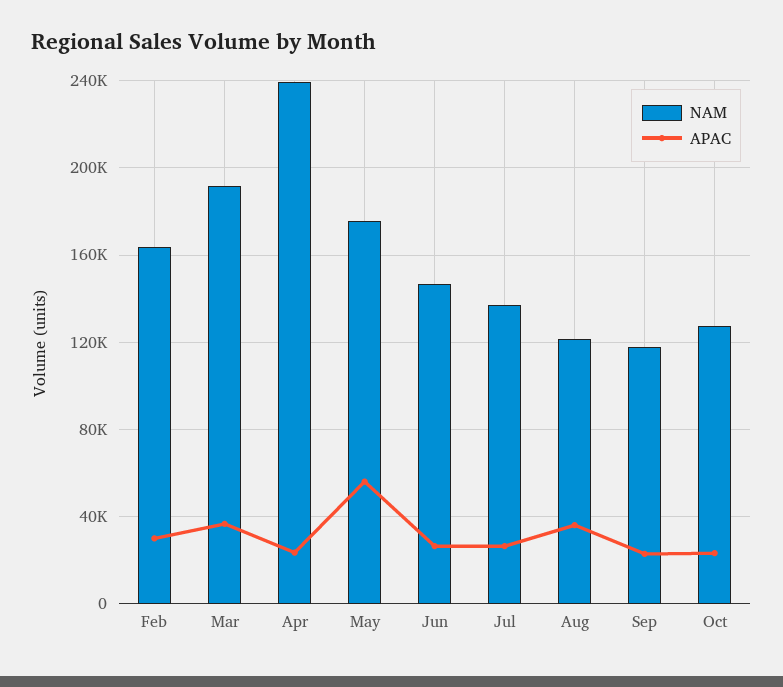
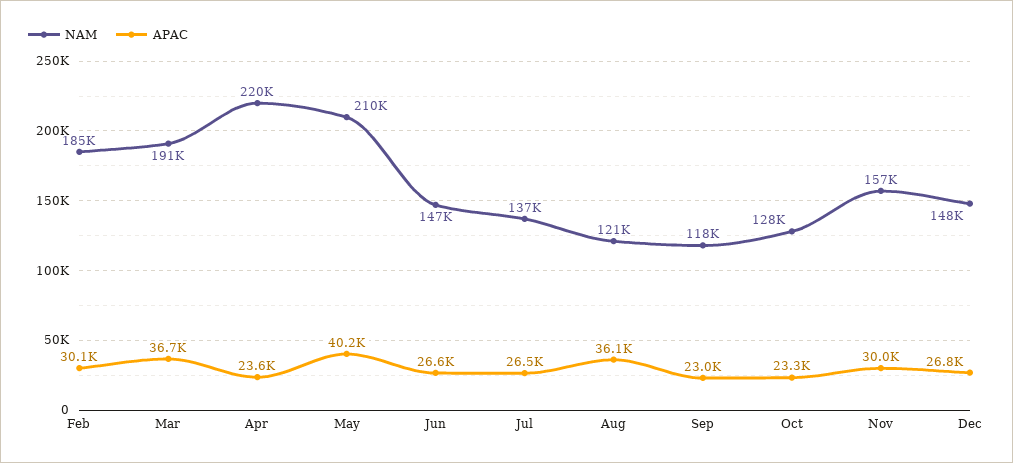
NAM, Feb: 165000 -> 185000
NAM, Apr: 240000 -> 220000
NAM, May: 175000 -> 210000
APAC, May: 55000 -> 40200
NAM, Nov: none -> 157000
APAC, Nov: none -> 30000
NAM, Dec: none -> 148000
APAC, Dec: none -> 26800

